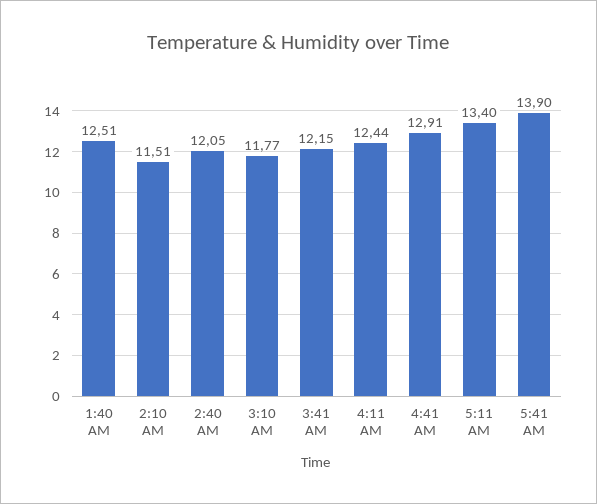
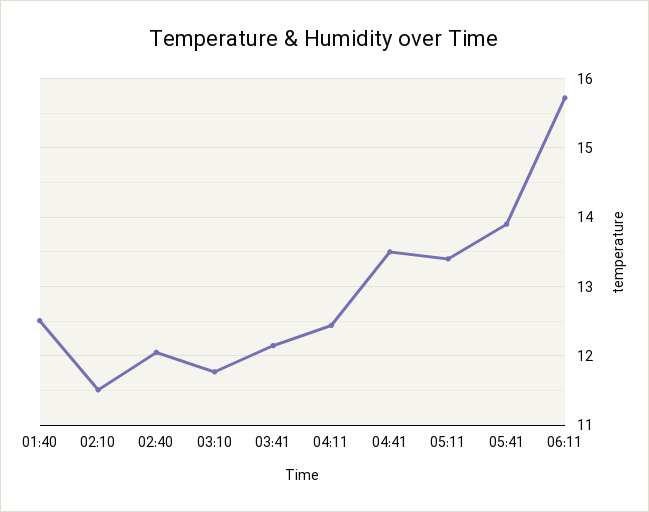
4:41 AM: 12.91 -> 13.5
06:11: none -> 15.7

